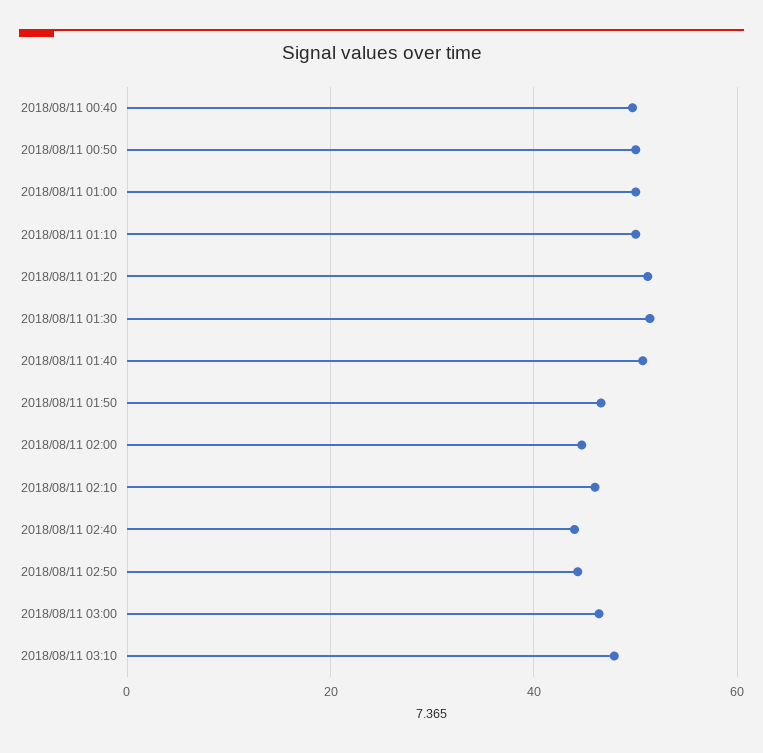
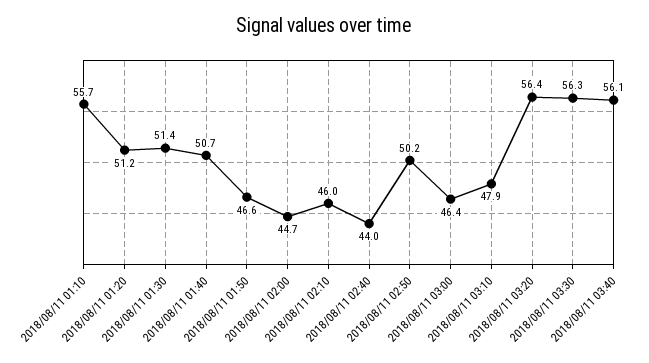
2018/08/11 00:40: 50 -> none
2018/08/11 00:50: 50 -> none
2018/08/11 01:00: 50 -> none
2018/08/11 01:10: 50 -> 55.7
2018/08/11 02:50: 44 -> 50.2
2018/08/11 03:20: none -> 56.4
2018/08/11 03:30: none -> 56.3
2018/08/11 03:40: none -> 56.1

